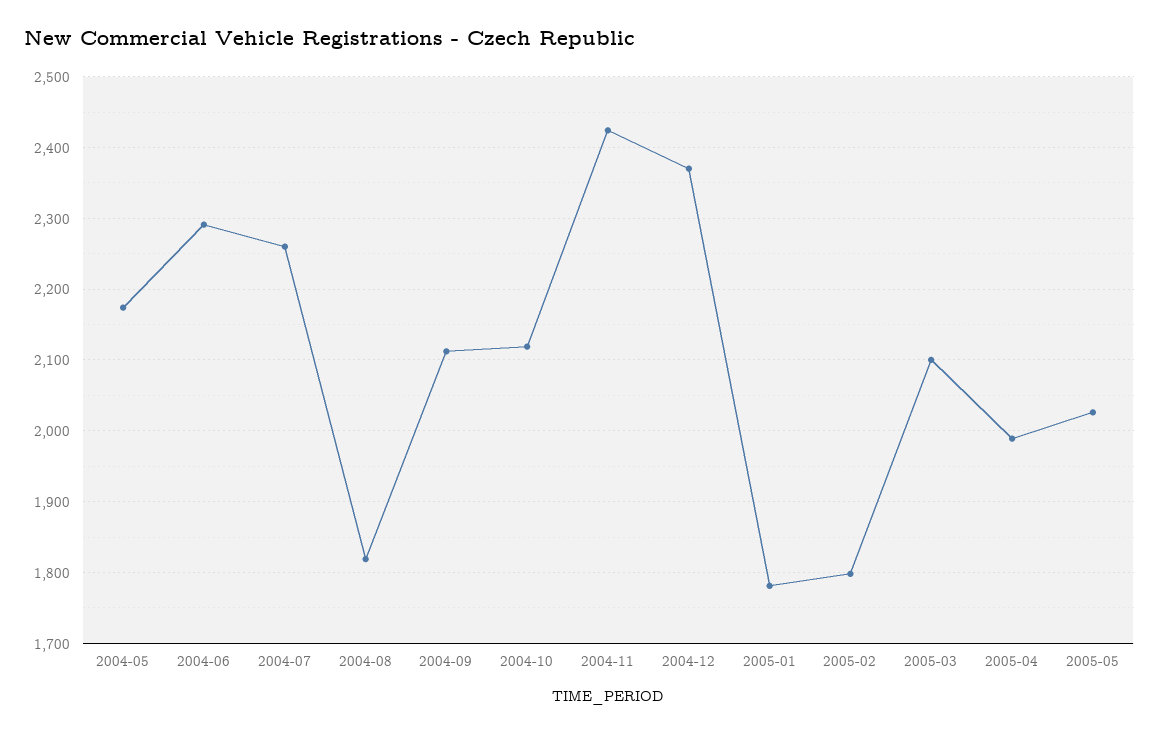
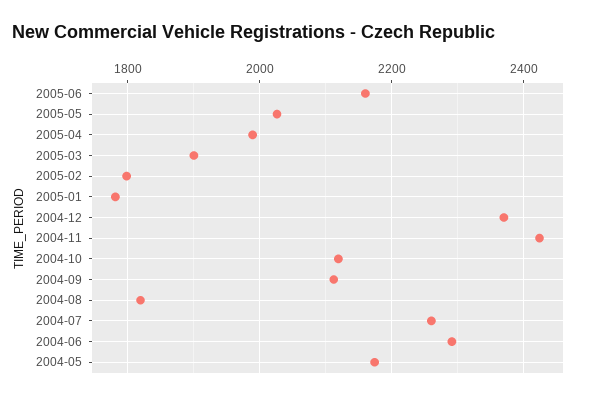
2005-03: 2100 -> 1900
2005-06: none -> 2160

